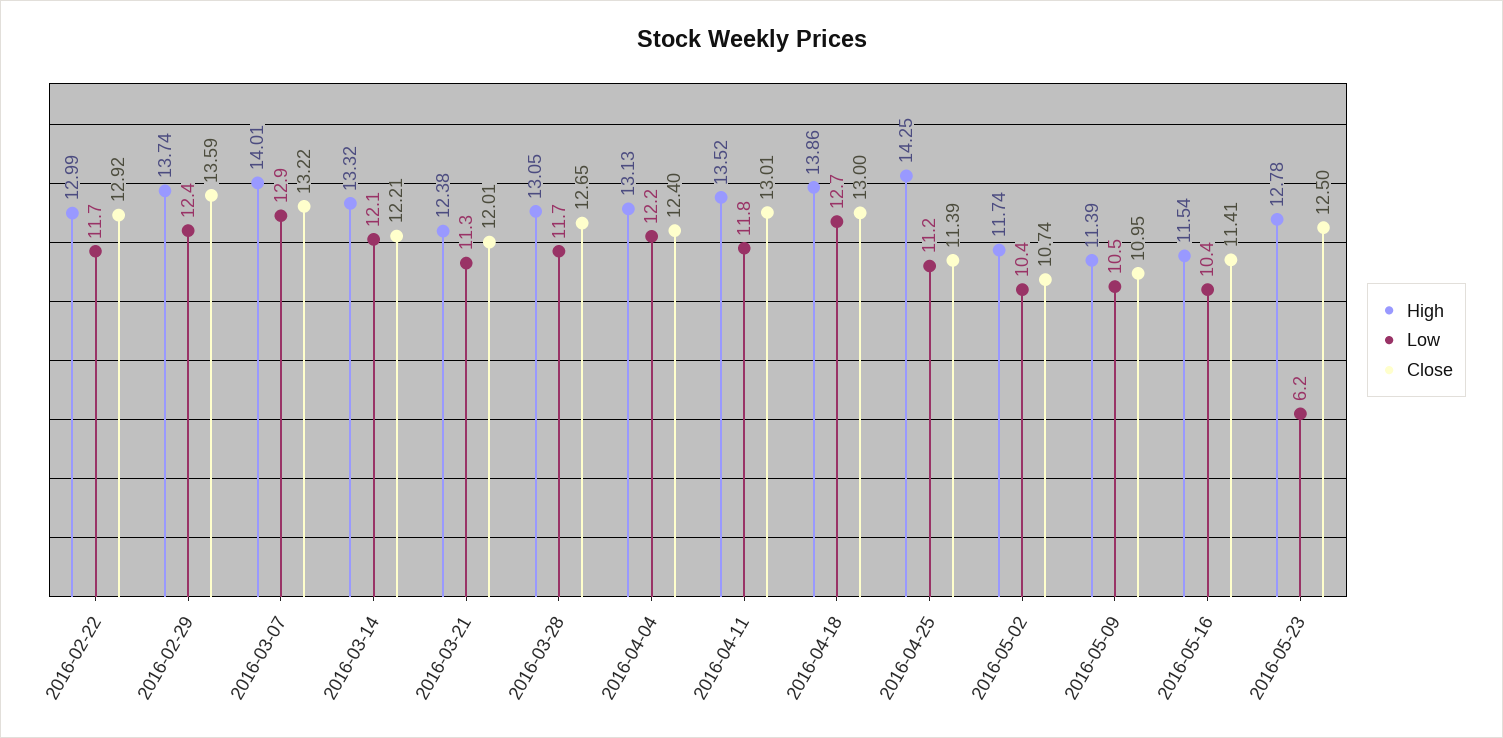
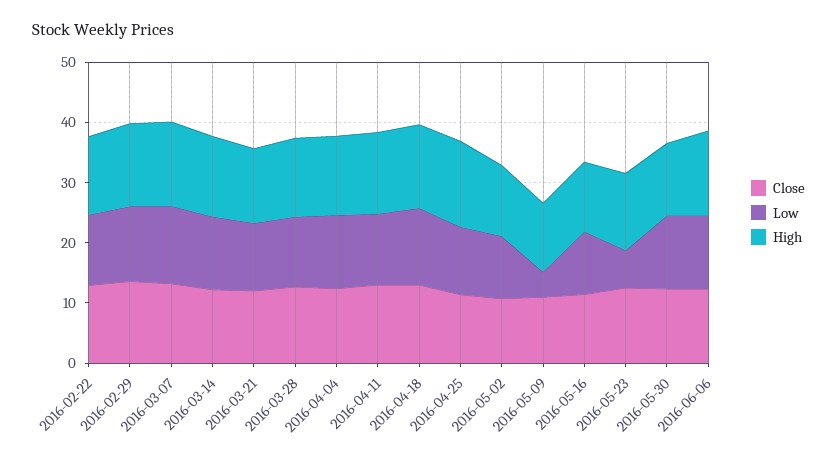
Low, 2016-05-09: 10.5 -> 4
Close, 2016-05-30: none -> 12
Low, 2016-05-30: none -> 12
High, 2016-05-30: none -> 12
Close, 2016-06-06: none -> 12
Low, 2016-06-06: none -> 12
High, 2016-06-06: none -> 14

